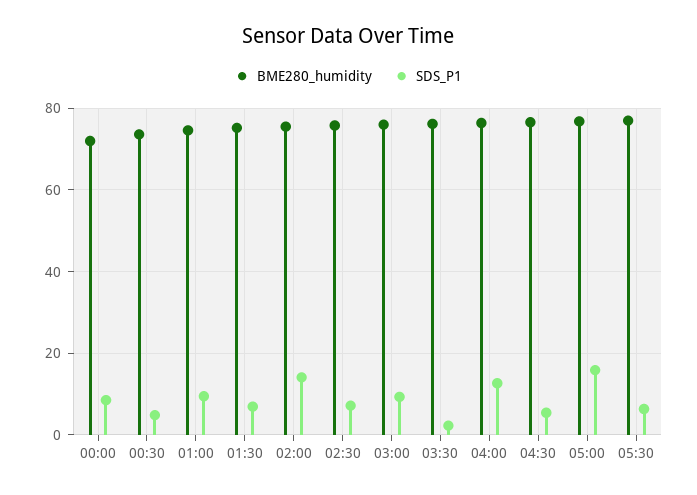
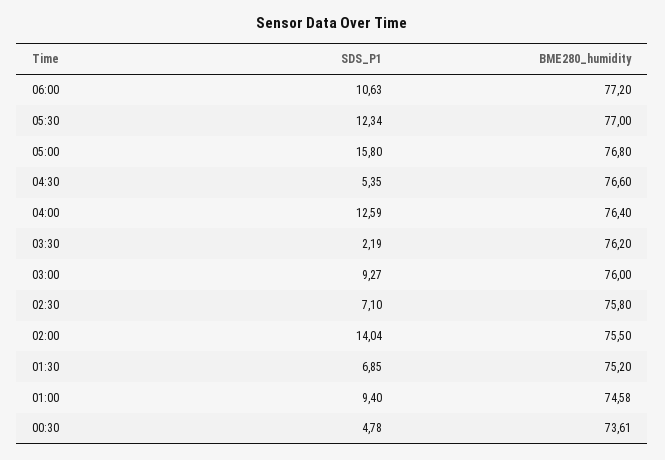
BME280_humidity, 00:00: 72 -> none
SDS_P1, 00:00: 8 -> none
SDS_P1, 05:30: 6 -> 12.34
SDS_P1, 06:00: none -> 10.63
BME280_humidity, 06:00: none -> 77.2

